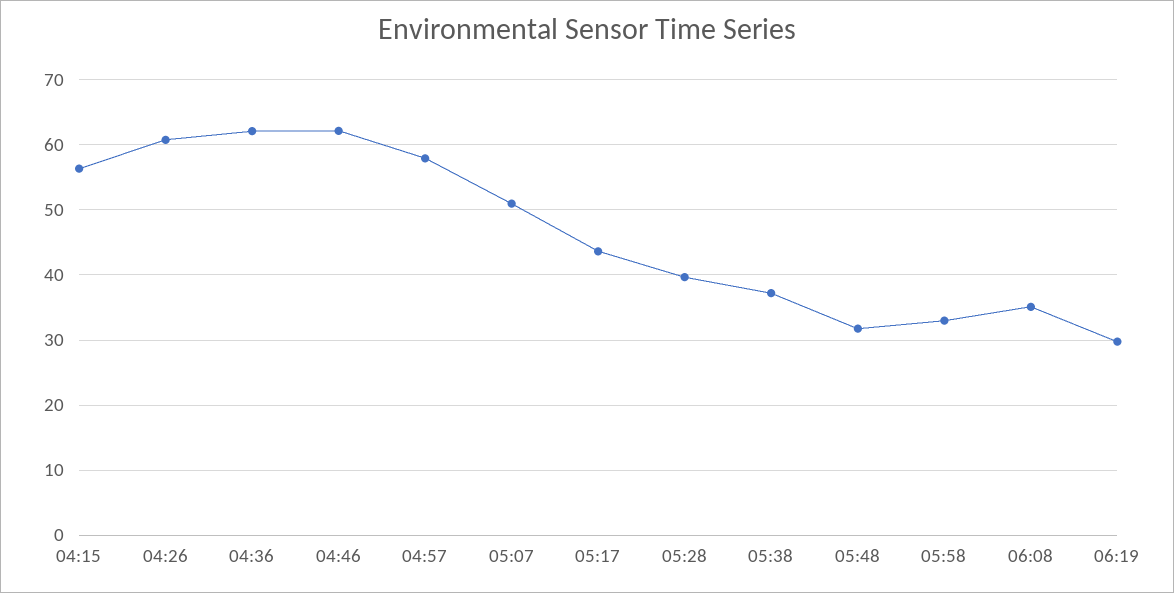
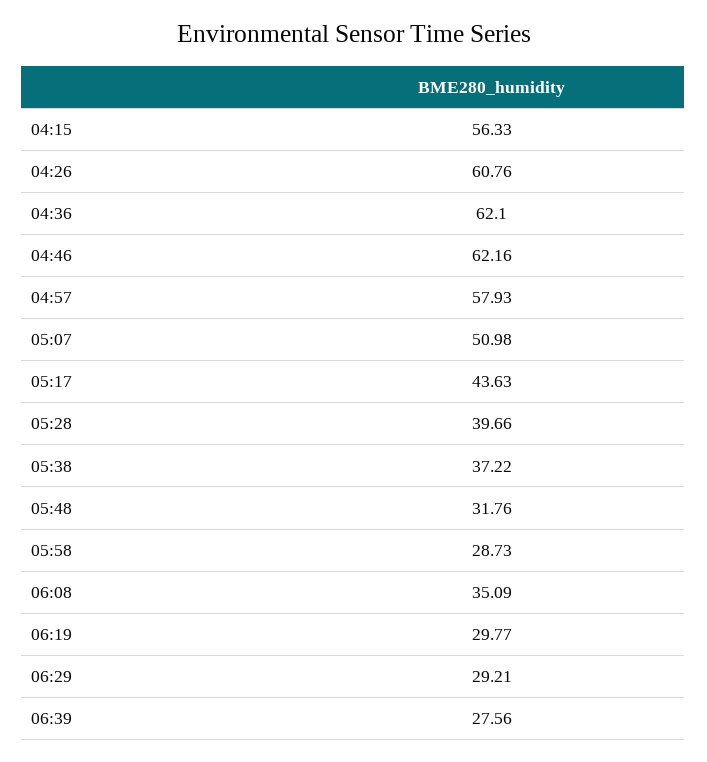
05:58: 33 -> 28.73
06:29: none -> 29.21
06:39: none -> 27.56

